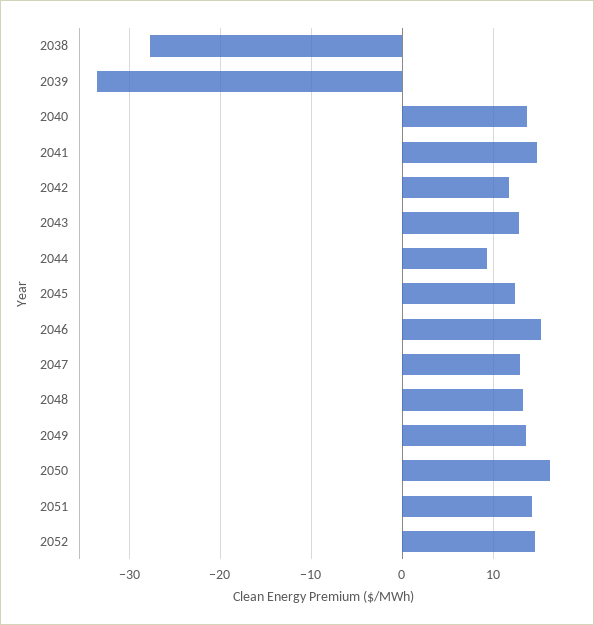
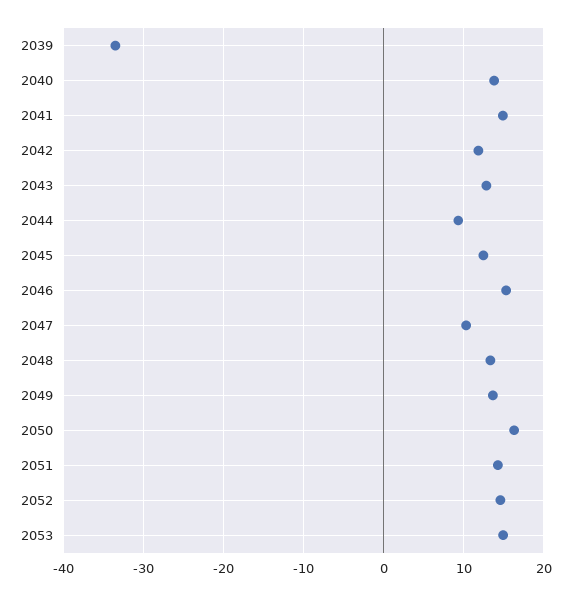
2038: -28 -> none
2047: 13 -> 10
2053: none -> 15

